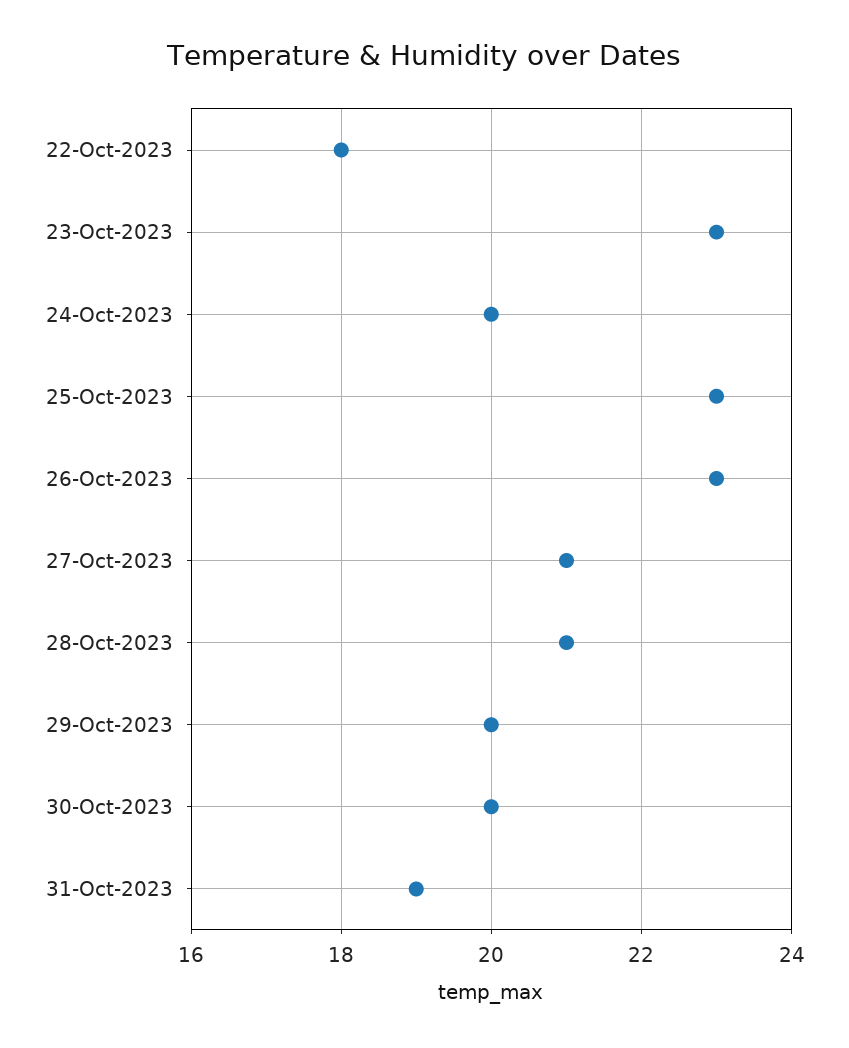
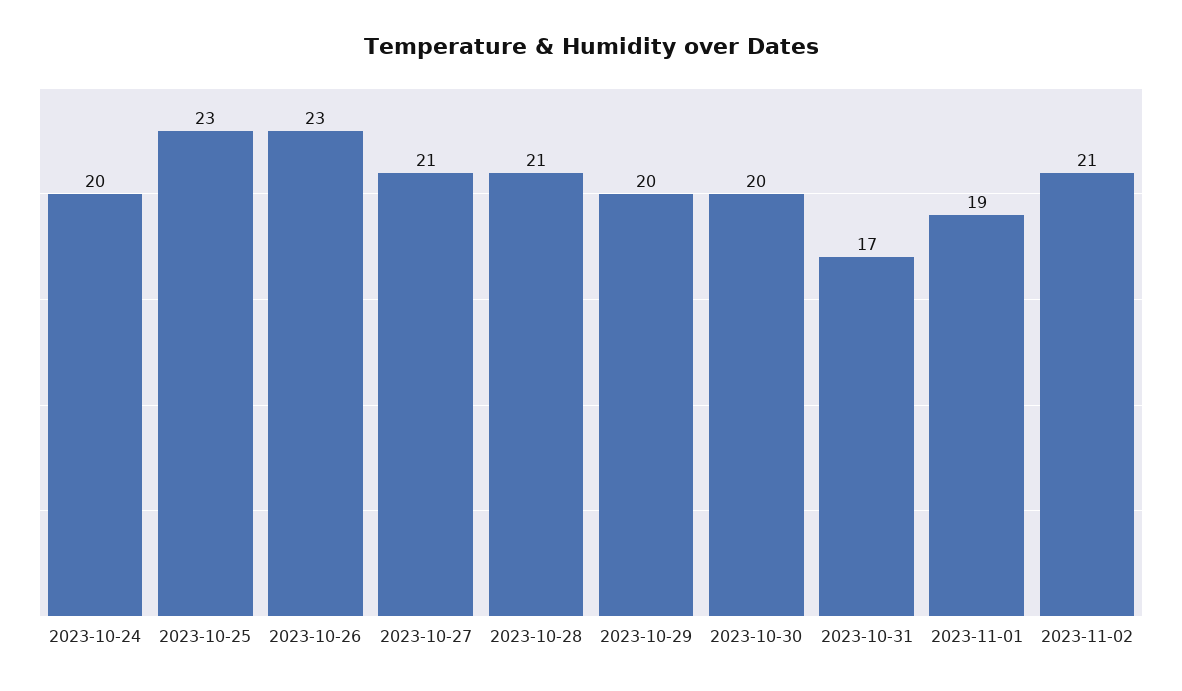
22-Oct-2023: 18 -> none
23-Oct-2023: 23 -> none
31-Oct-2023: 19 -> 17
2023-11-01: none -> 19
2023-11-02: none -> 21

